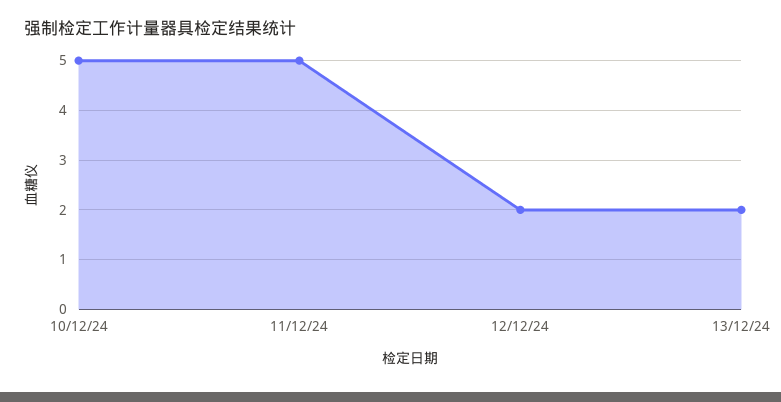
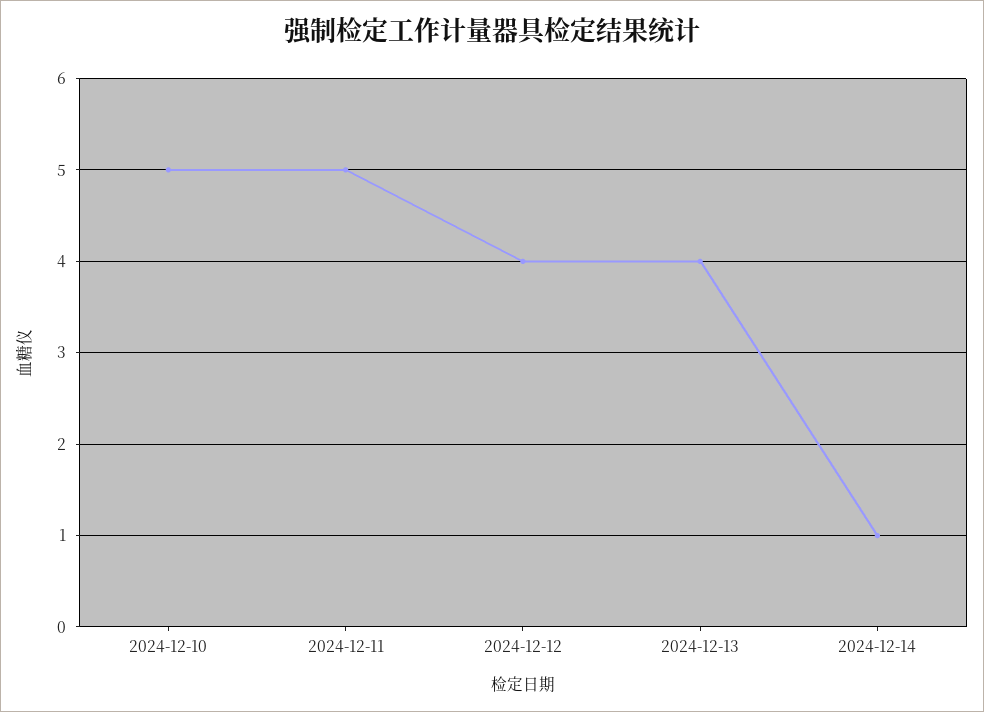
12/12/24: 2 -> 4
13/12/24: 2 -> 4
2024-12-14: none -> 1

